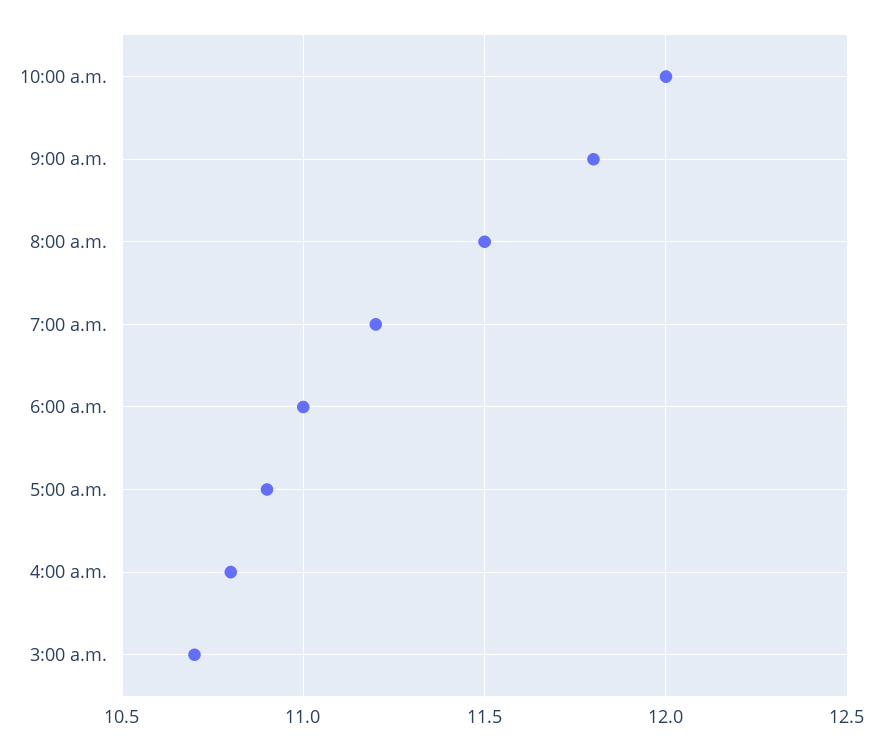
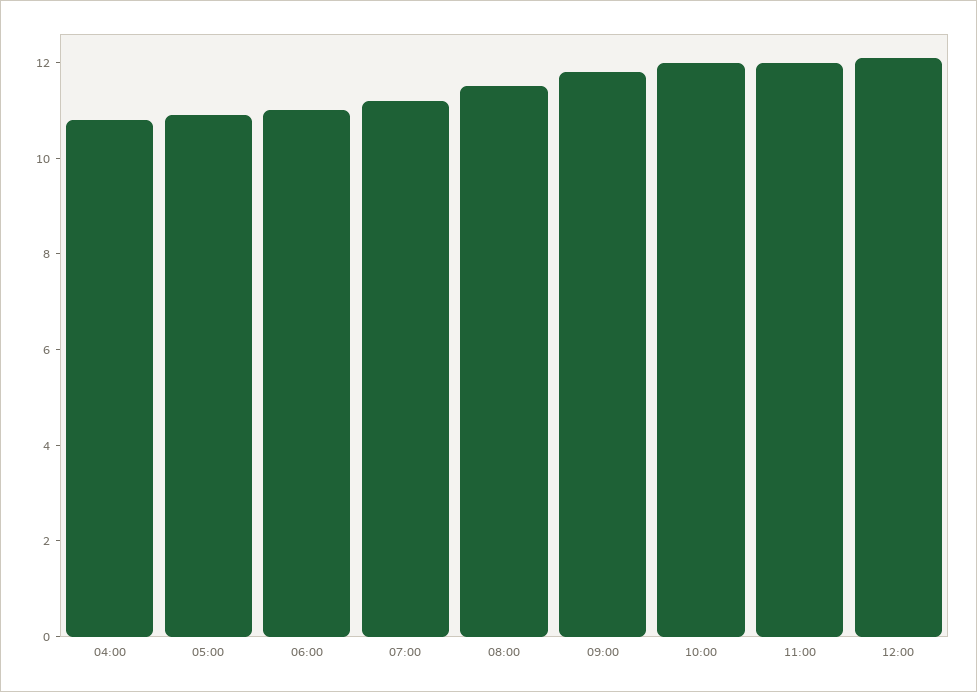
3:00 a.m.: 10.7 -> none
11:00: none -> 12
12:00: none -> 12

